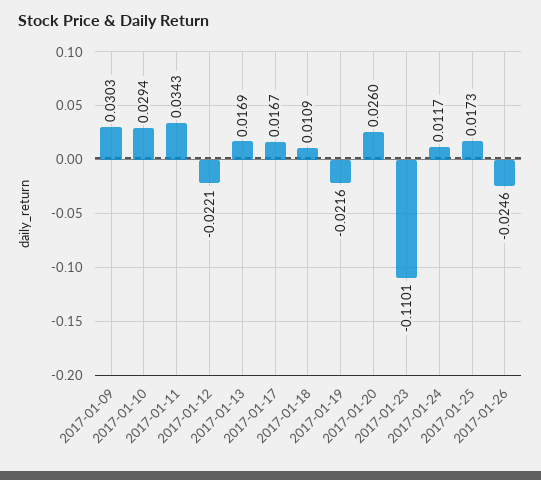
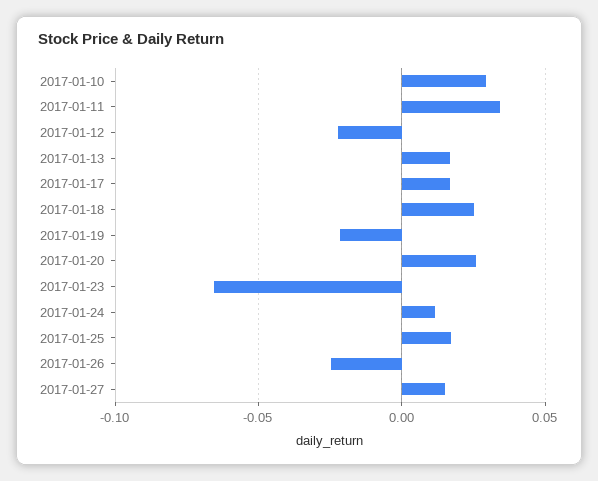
2017-01-09: 0.0303 -> none
2017-01-18: 0.0109 -> 0.025
2017-01-23: -0.1101 -> -0.065
2017-01-27: none -> 0.015

